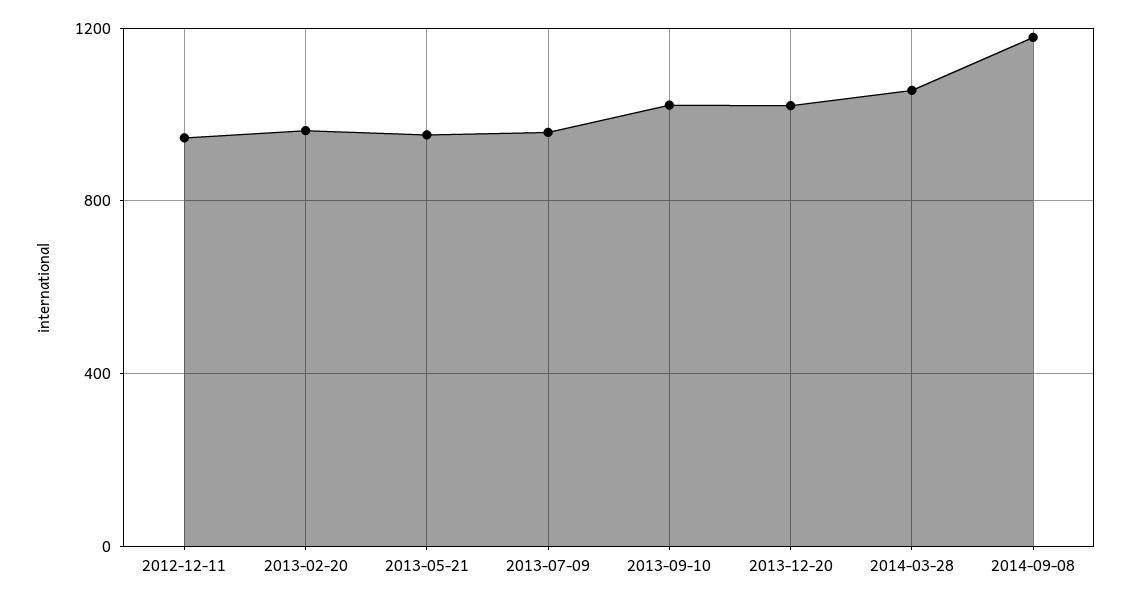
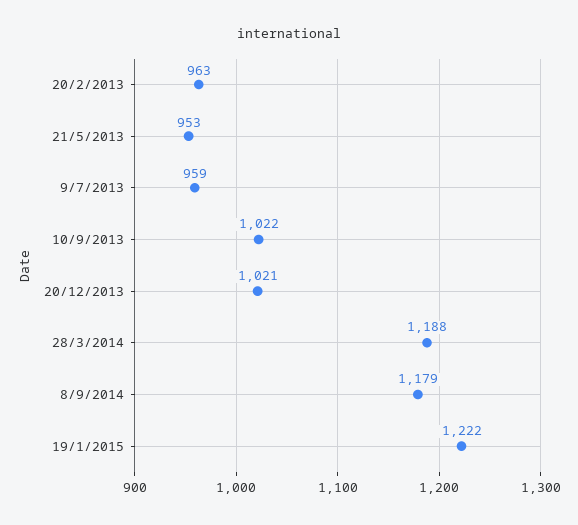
2012-12-11: 950 -> none
2014-03-28: 1050 -> 1188
19/1/2015: none -> 1222

